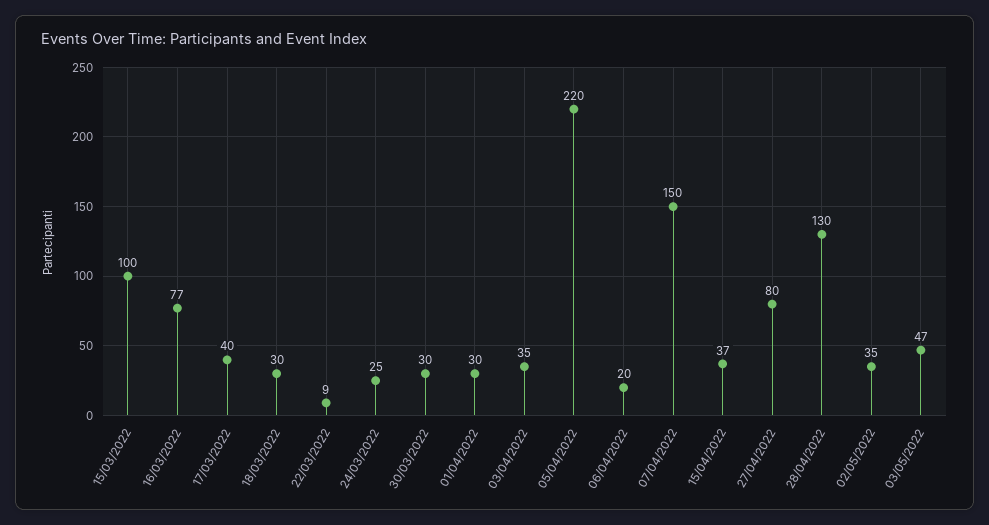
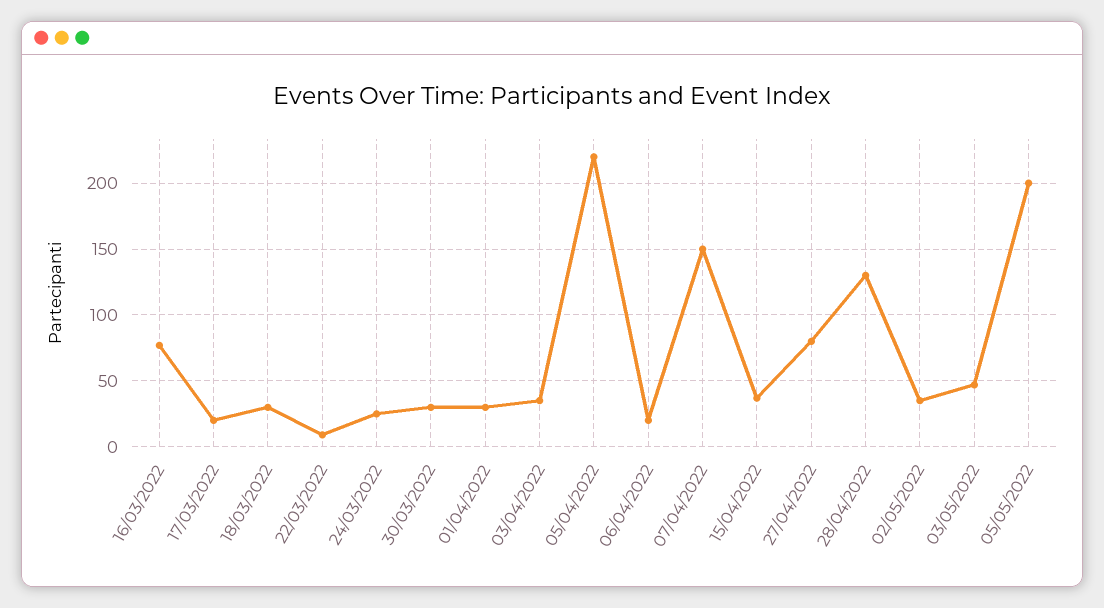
15/03/2022: 100 -> none
17/03/2022: 40 -> 20
05/05/2022: none -> 200

